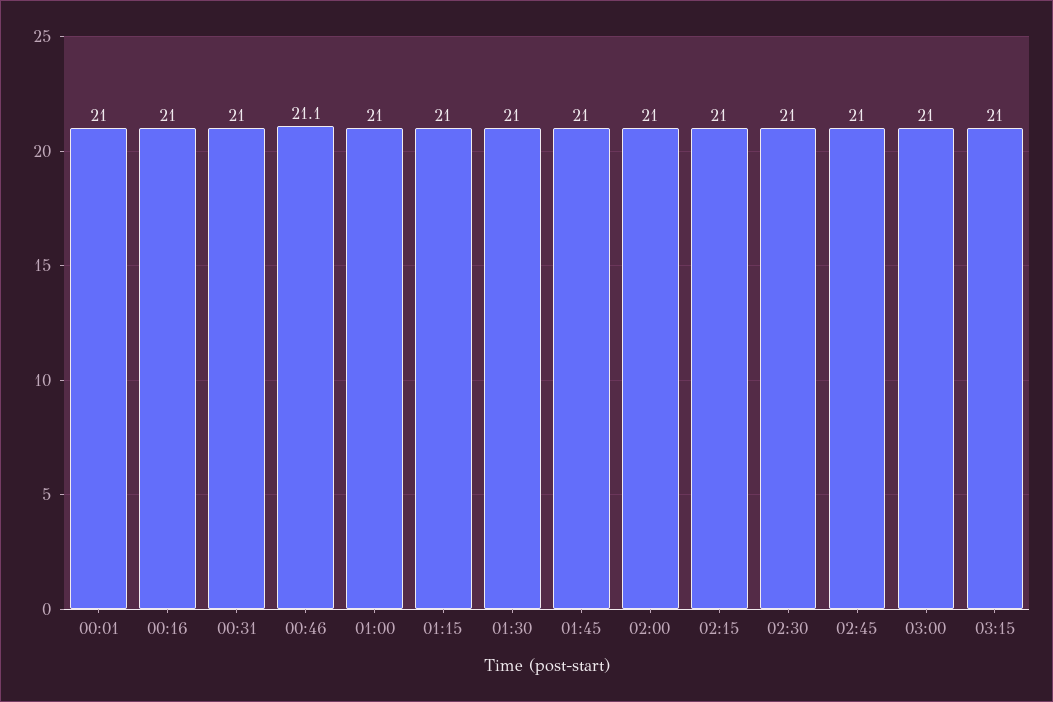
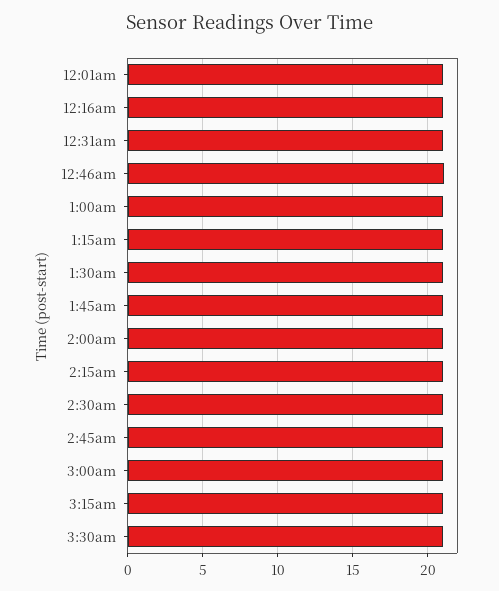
3:30am: none -> 21

